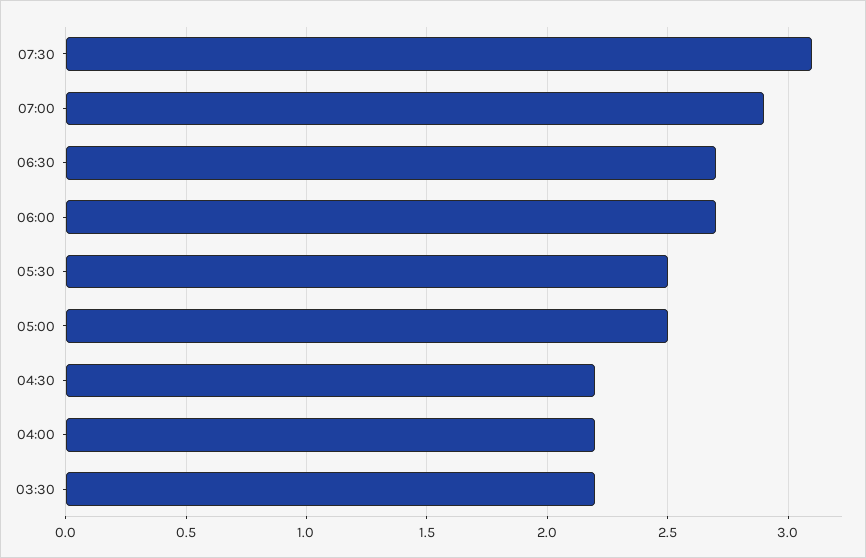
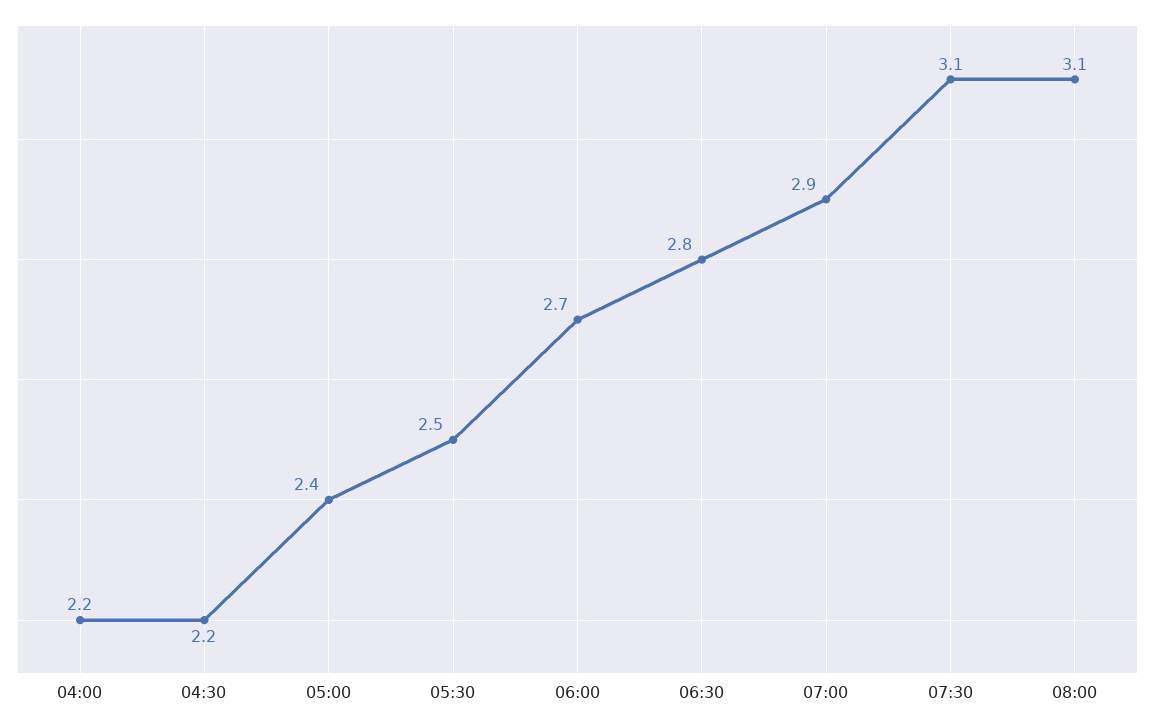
06:30: 2.7 -> 2.8
05:00: 2.5 -> 2.4
03:30: 2.2 -> none
08:00: none -> 3.1

